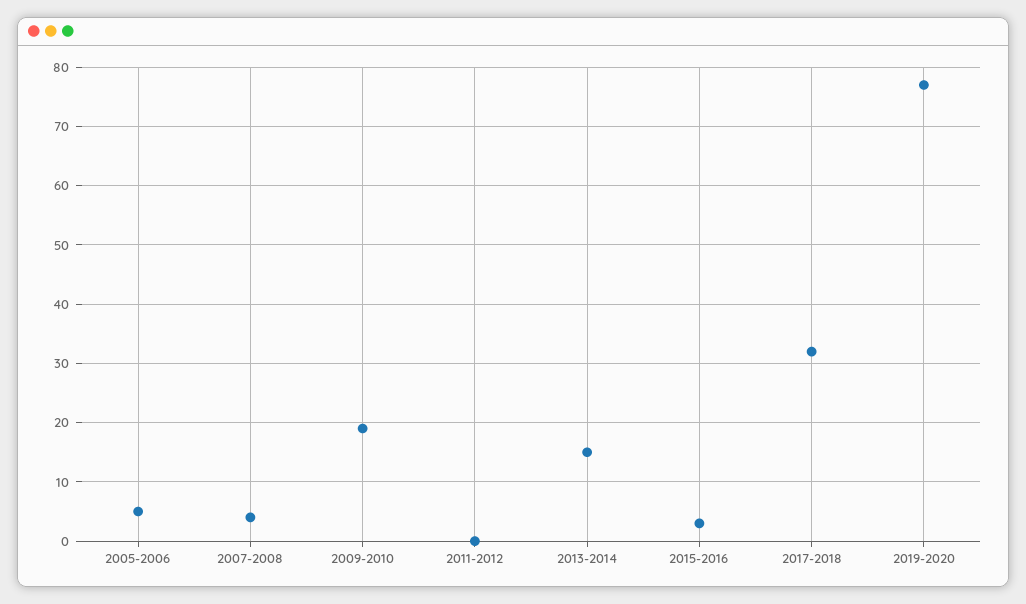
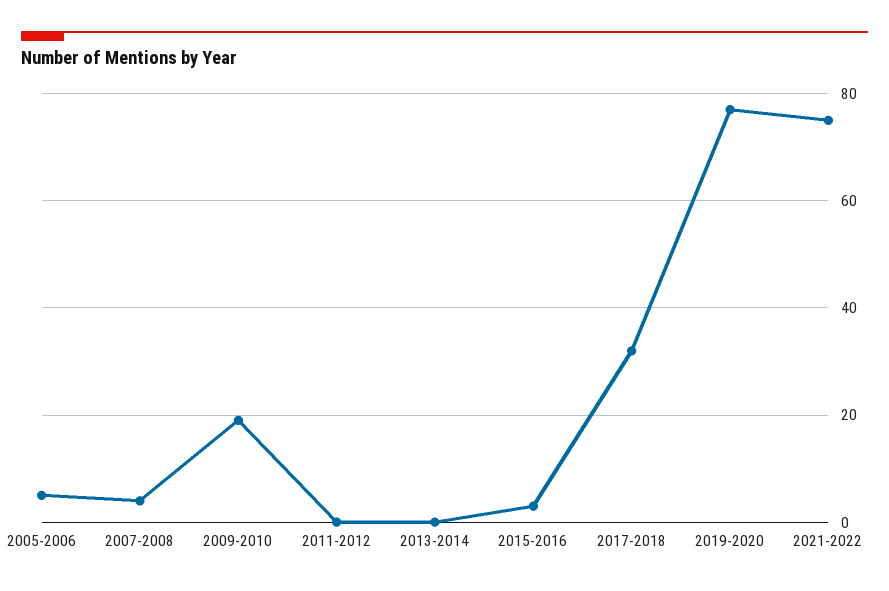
2013-2014: 15 -> 0
2021-2022: none -> 75

